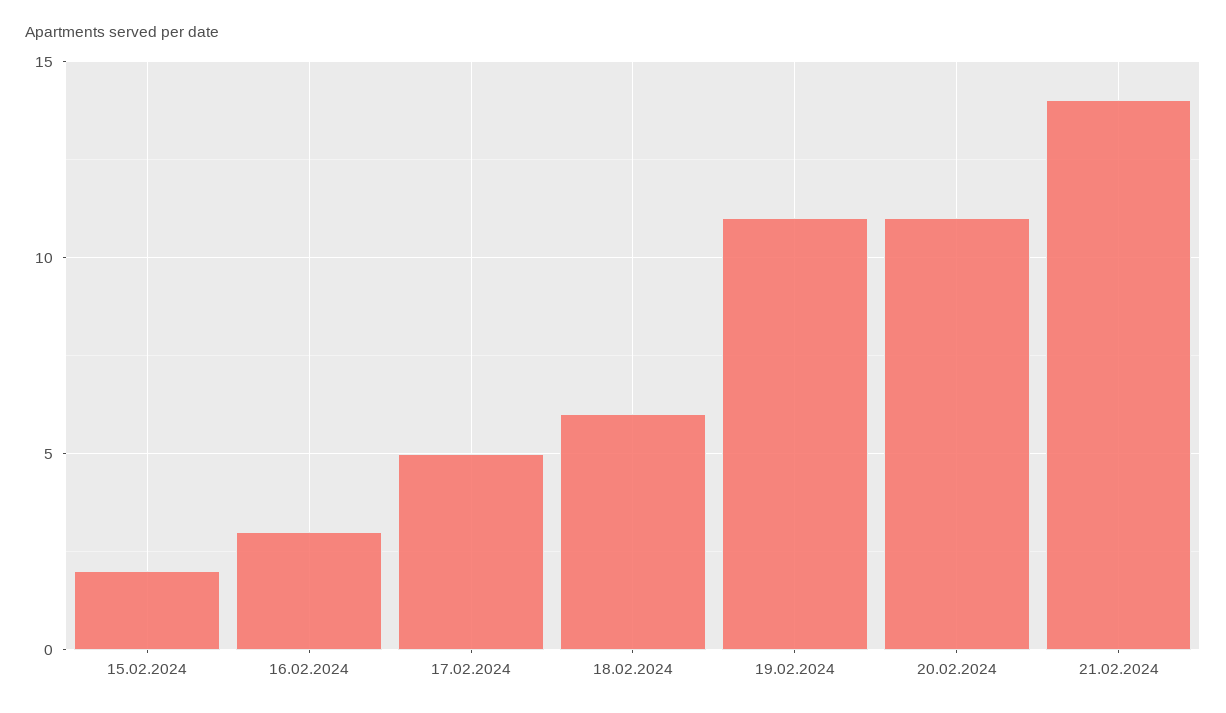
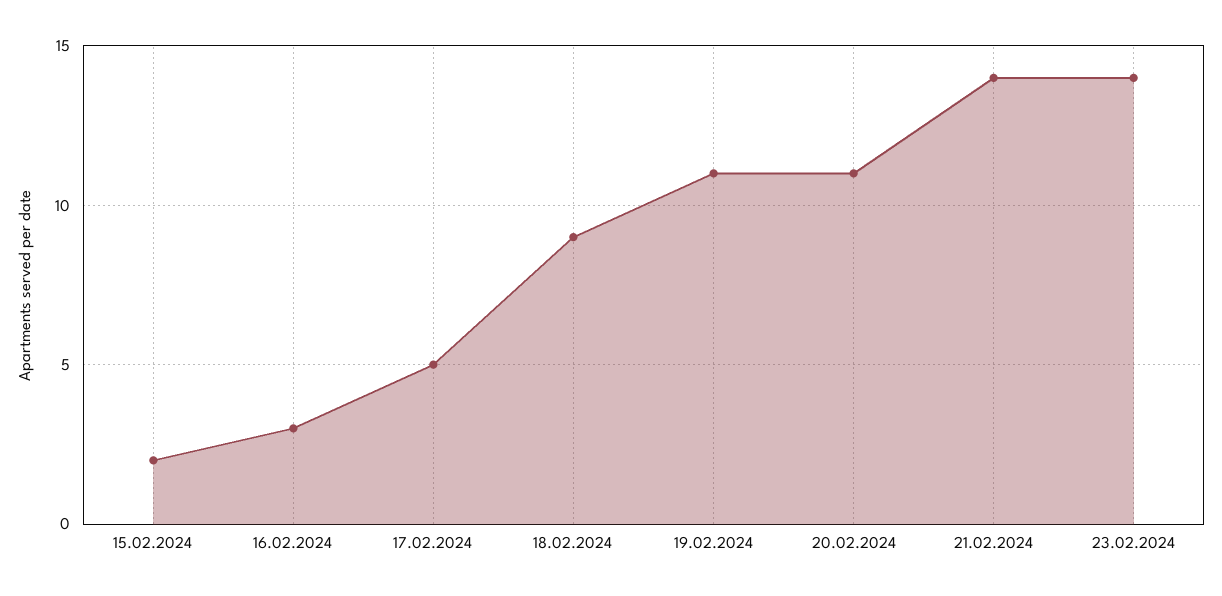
18.02.2024: 6 -> 9
23.02.2024: none -> 14

